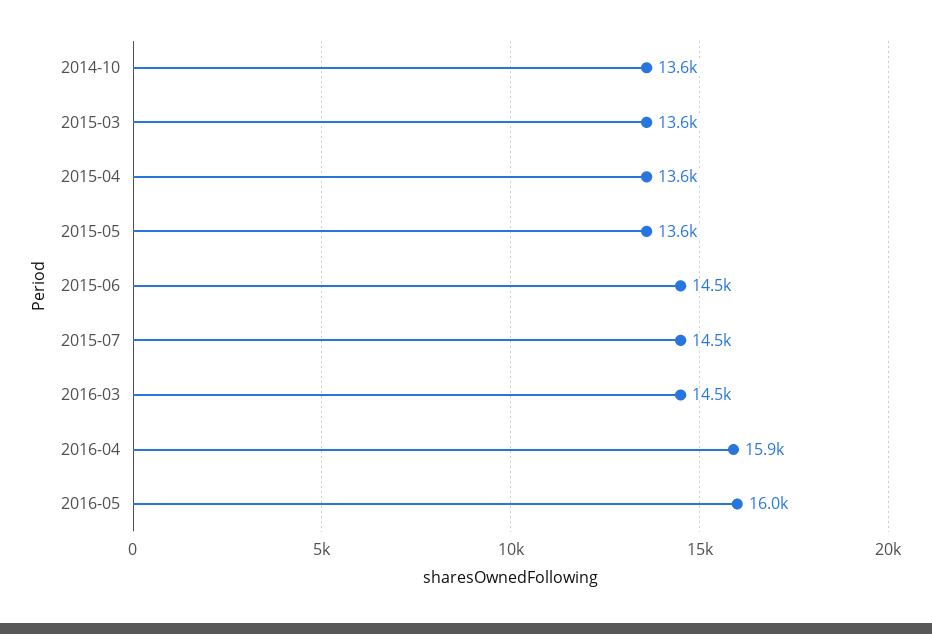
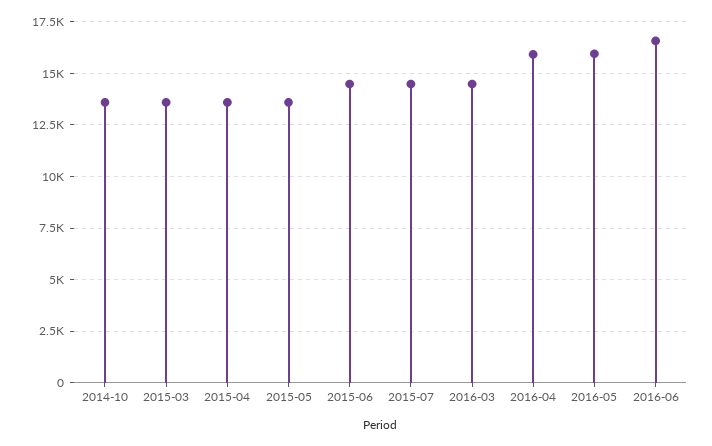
2016-06: none -> 16500

